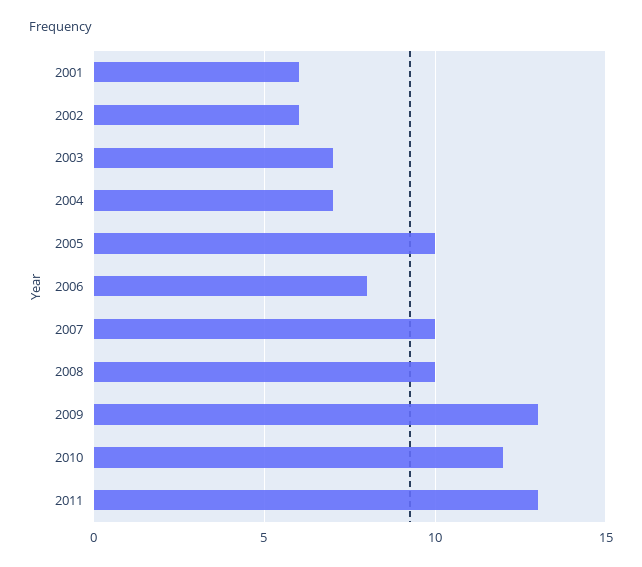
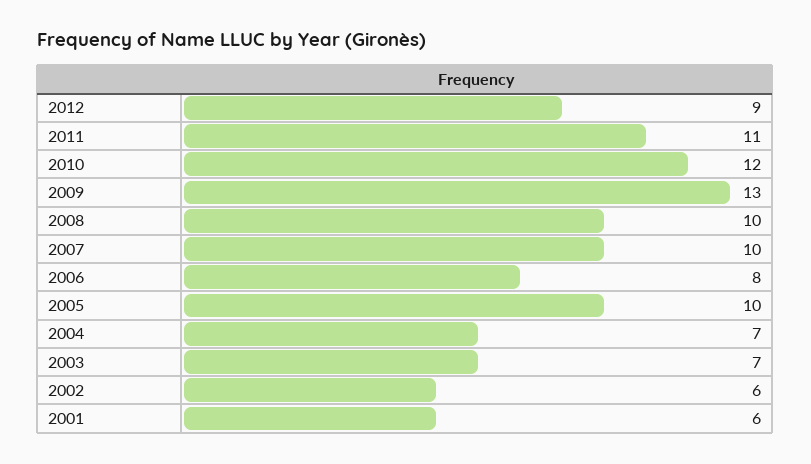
2011: 13 -> 11
2012: none -> 9

